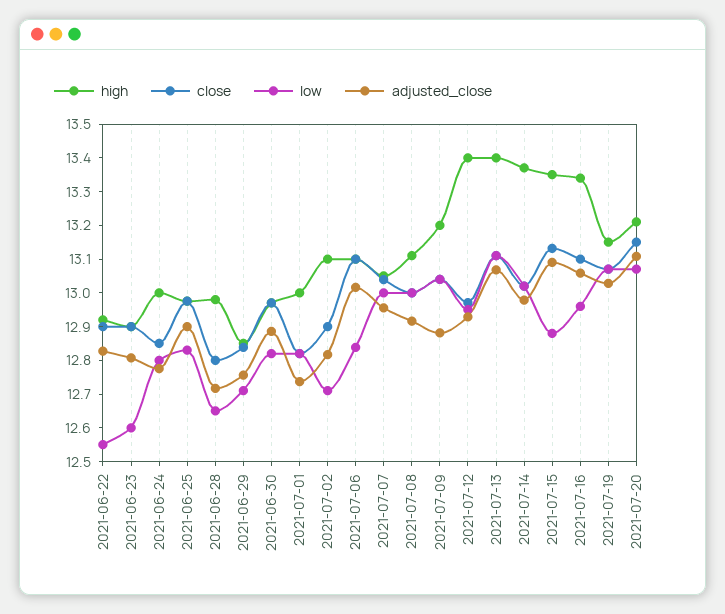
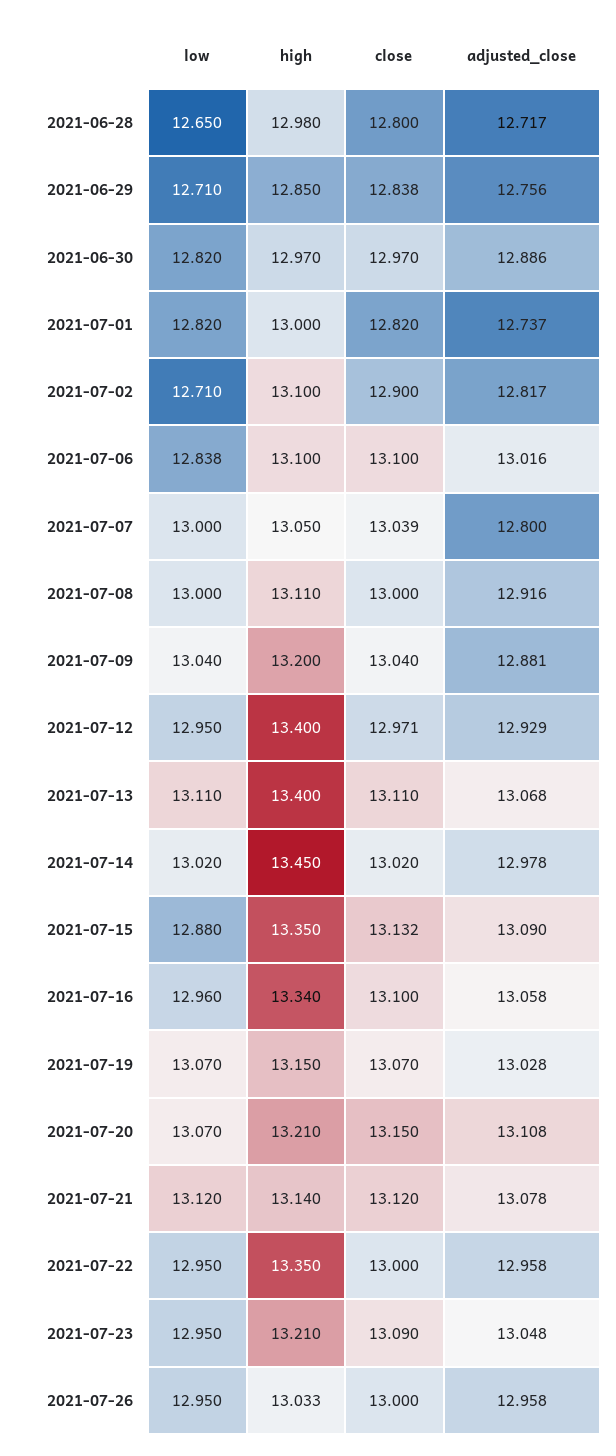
high, 2021-06-22: 12.925 -> none
close, 2021-06-22: 12.9 -> none
low, 2021-06-22: 12.55 -> none
adjusted_close, 2021-06-22: 12.825 -> none
high, 2021-06-23: 12.9 -> none
close, 2021-06-23: 12.9 -> none
low, 2021-06-23: 12.6 -> none
adjusted_close, 2021-06-23: 12.8 -> none
high, 2021-06-24: 13 -> none
close, 2021-06-24: 12.85 -> none
low, 2021-06-24: 12.8 -> none
adjusted_close, 2021-06-24: 12.775 -> none
high, 2021-06-25: 12.975 -> none
close, 2021-06-25: 12.975 -> none
low, 2021-06-25: 12.825 -> none
adjusted_close, 2021-06-25: 12.9 -> none
adjusted_close, 2021-07-07: 12.95 -> 12.8
high, 2021-07-14: 13.375 -> 13.45
low, 2021-07-21: none -> 13.12
high, 2021-07-21: none -> 13.14
close, 2021-07-21: none -> 13.12
adjusted_close, 2021-07-21: none -> 13.078
low, 2021-07-22: none -> 12.95
high, 2021-07-22: none -> 13.35
close, 2021-07-22: none -> 13
adjusted_close, 2021-07-22: none -> 12.958
low, 2021-07-23: none -> 12.95
high, 2021-07-23: none -> 13.21
close, 2021-07-23: none -> 13.09
adjusted_close, 2021-07-23: none -> 13.048
low, 2021-07-26: none -> 12.95
high, 2021-07-26: none -> 13.033
close, 2021-07-26: none -> 13
adjusted_close, 2021-07-26: none -> 12.958

